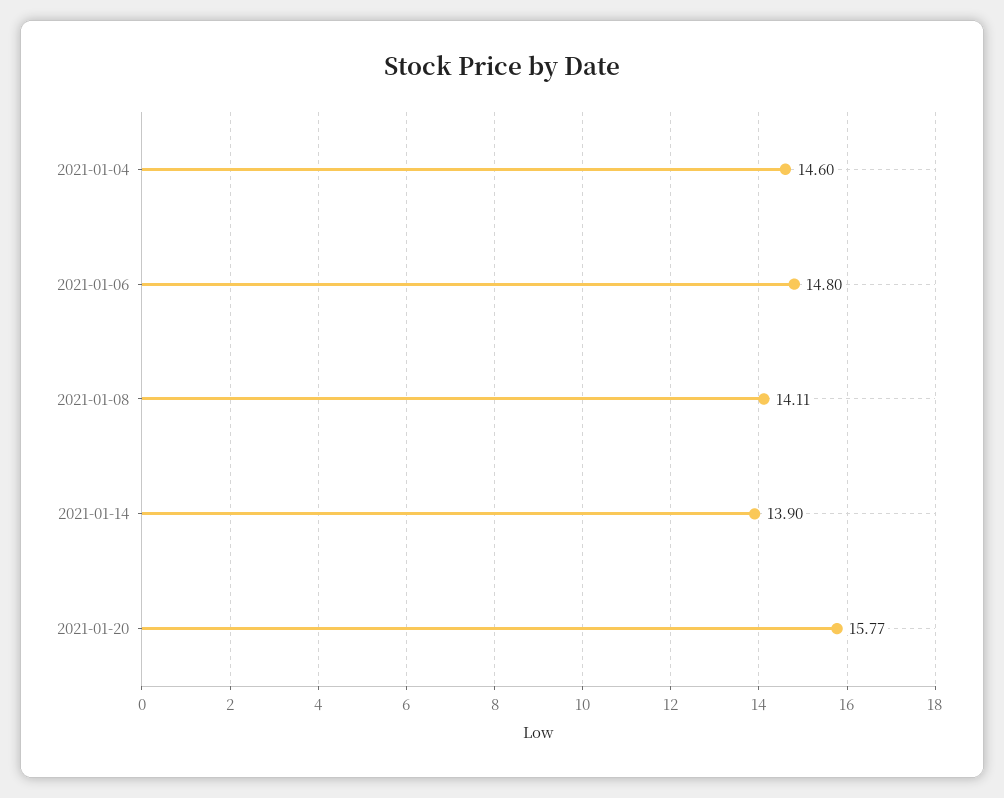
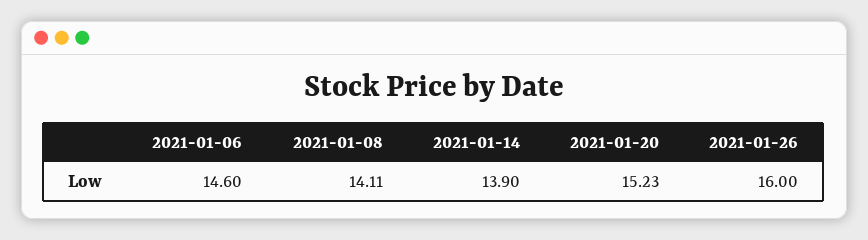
2021-01-04: 14.6 -> none
2021-01-06: 14.8 -> 14.6
2021-01-20: 15.77 -> 15.23
2021-01-26: none -> 16

